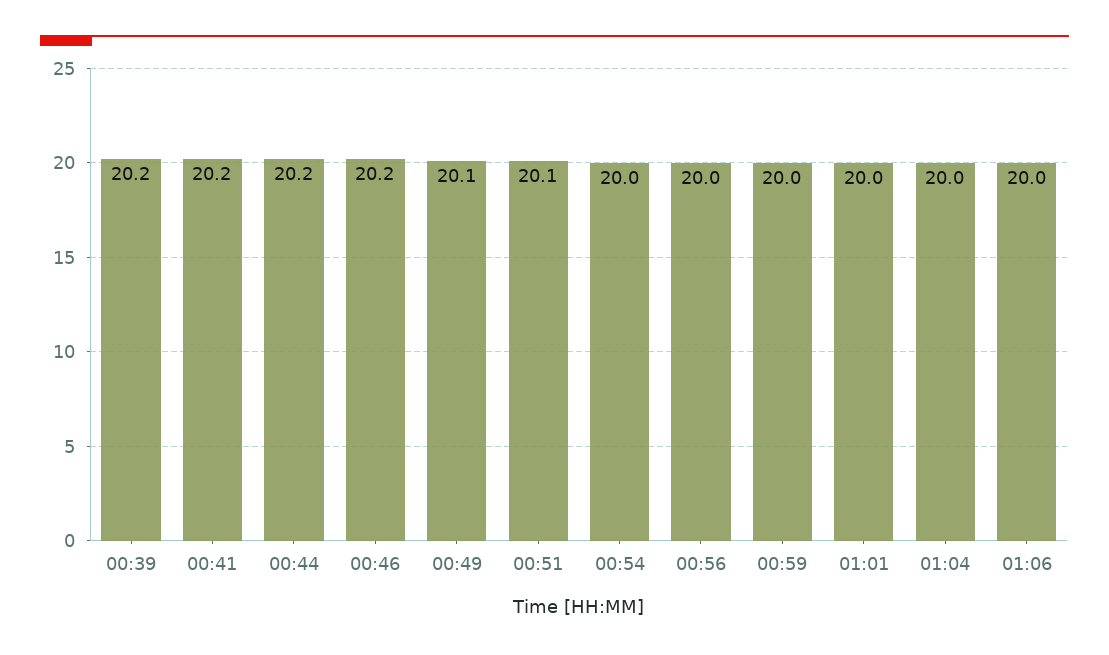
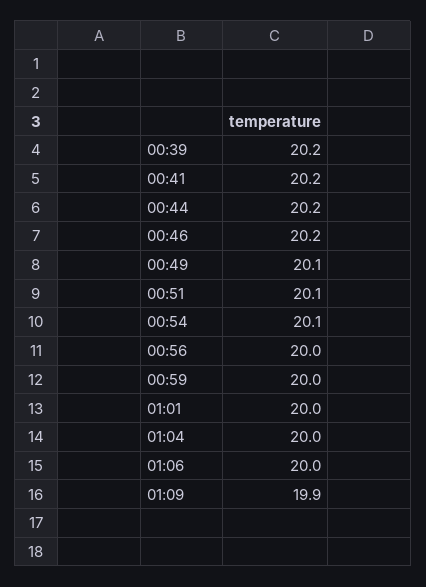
00:54: 20 -> 20.1
01:09: none -> 19.9

